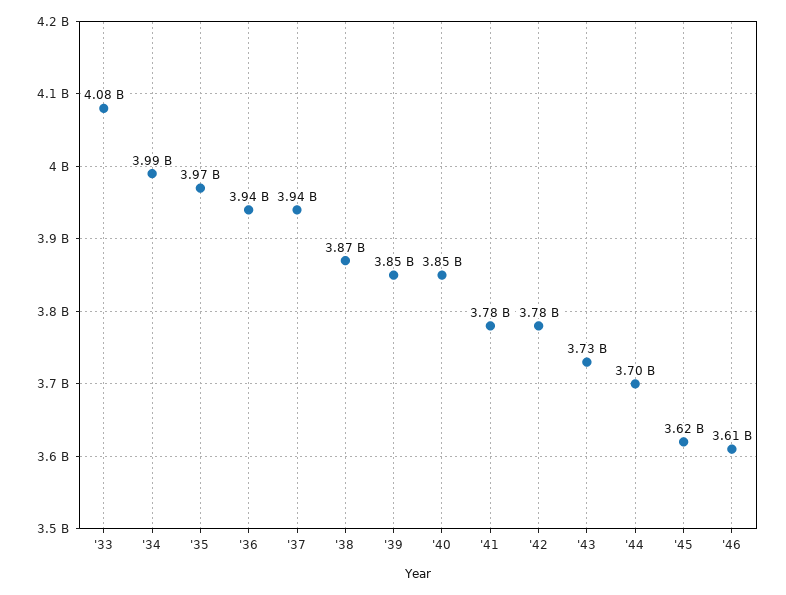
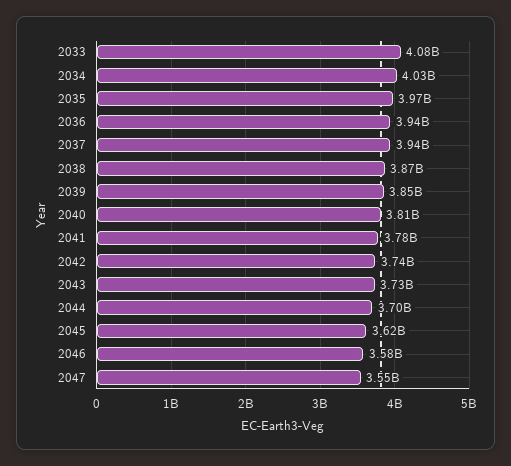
'34: 3990000000 -> 4030000000
'40: 3850000000 -> 3810000000
'42: 3780000000 -> 3740000000
'46: 3610000000 -> 3580000000
2047: none -> 3550000000

